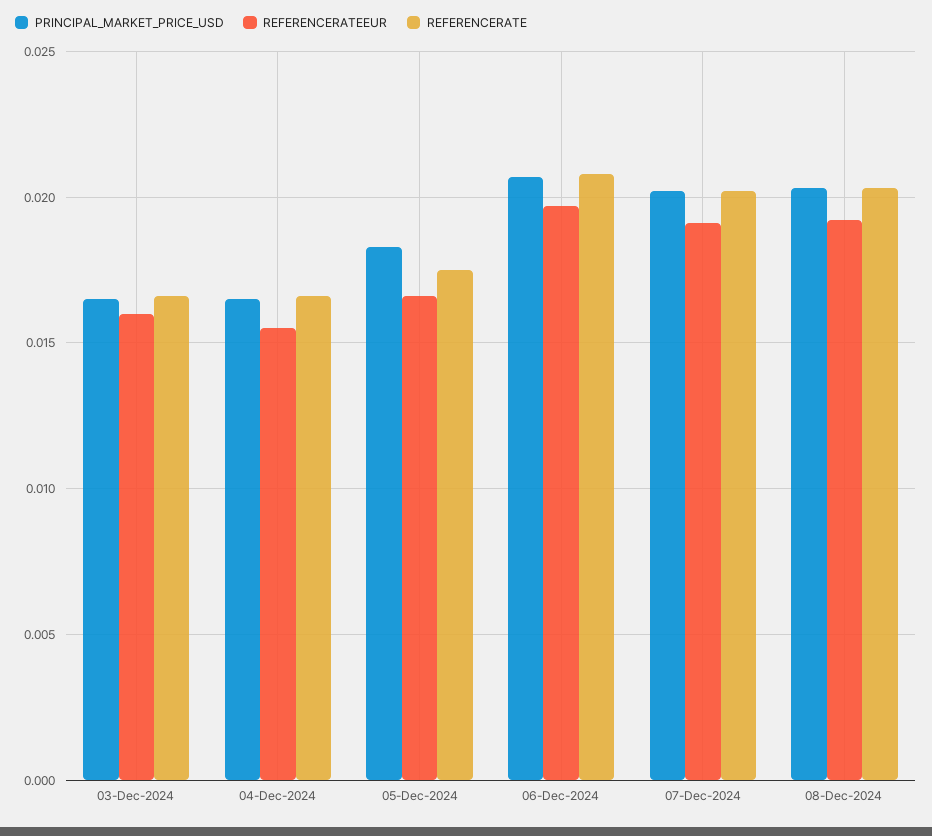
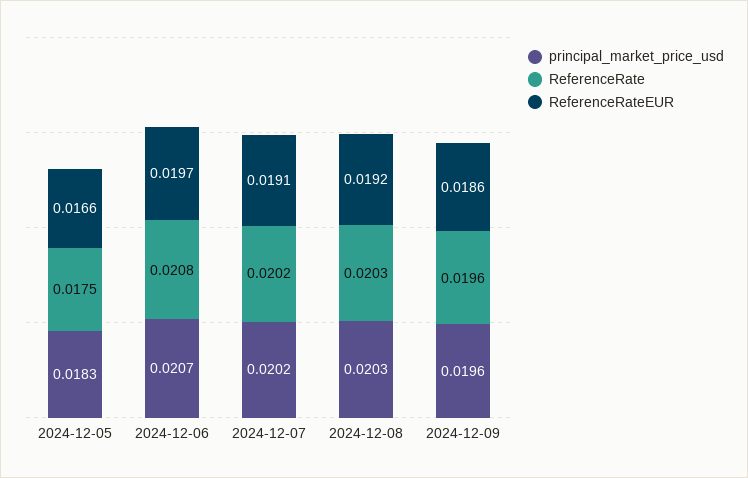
PRINCIPAL_MARKET_PRICE_USD, 03-Dec-2024: 0.0165 -> none
REFERENCERATEEUR, 03-Dec-2024: 0.016 -> none
REFERENCERATE, 03-Dec-2024: 0.0165 -> none
PRINCIPAL_MARKET_PRICE_USD, 04-Dec-2024: 0.0165 -> none
REFERENCERATEEUR, 04-Dec-2024: 0.0155 -> none
REFERENCERATE, 04-Dec-2024: 0.0165 -> none
PRINCIPAL_MARKET_PRICE_USD, 2024-12-09: none -> 0.0196
REFERENCERATE, 2024-12-09: none -> 0.0196
REFERENCERATEEUR, 2024-12-09: none -> 0.0186

